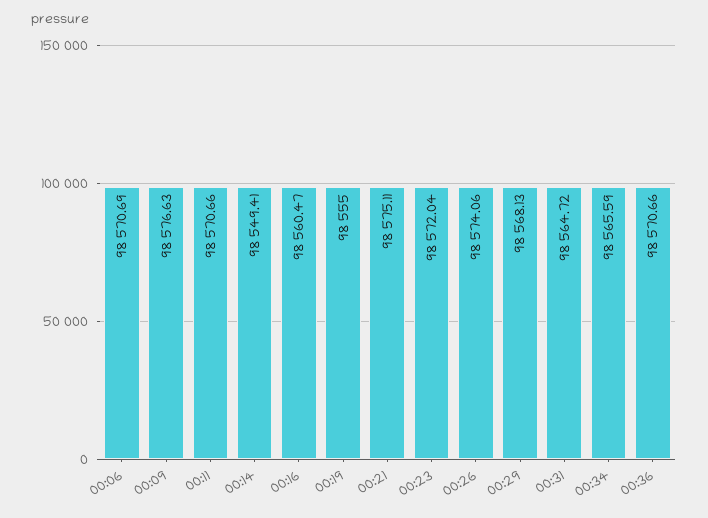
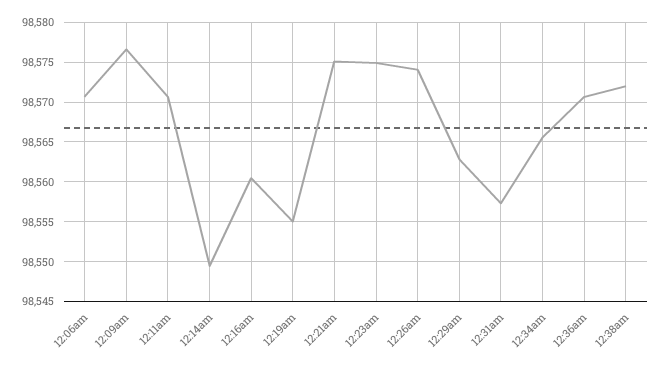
00:23: 98572.04 -> 98575
00:29: 98568.13 -> 98563
00:31: 98564.72 -> 98557
12:38am: none -> 98572

